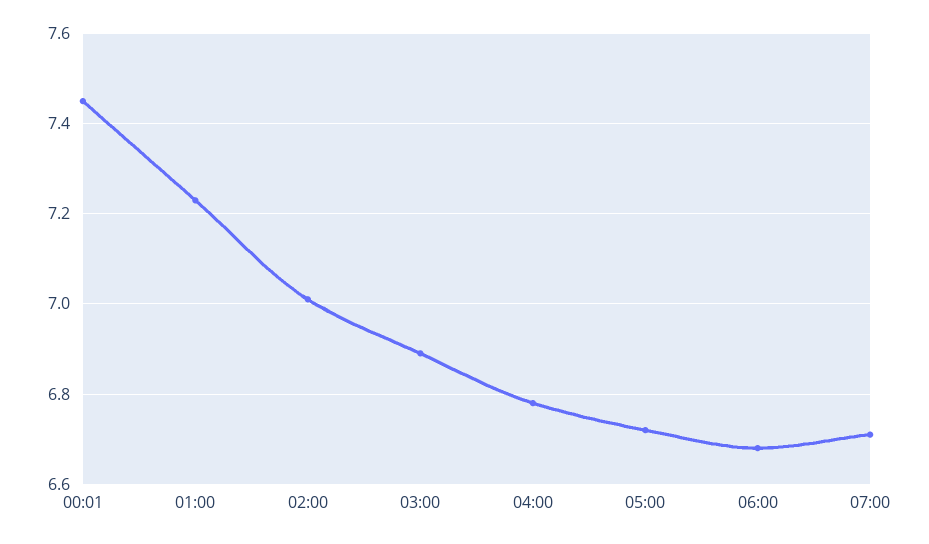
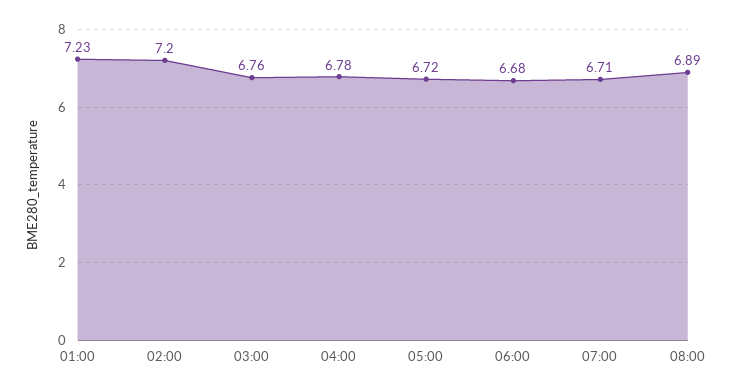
00:01: 7.45 -> none
02:00: 7 -> 7.2
03:00: 6.9 -> 6.76
08:00: none -> 6.89

